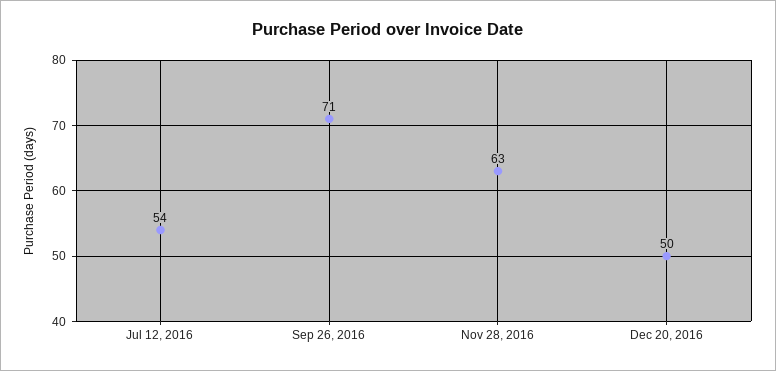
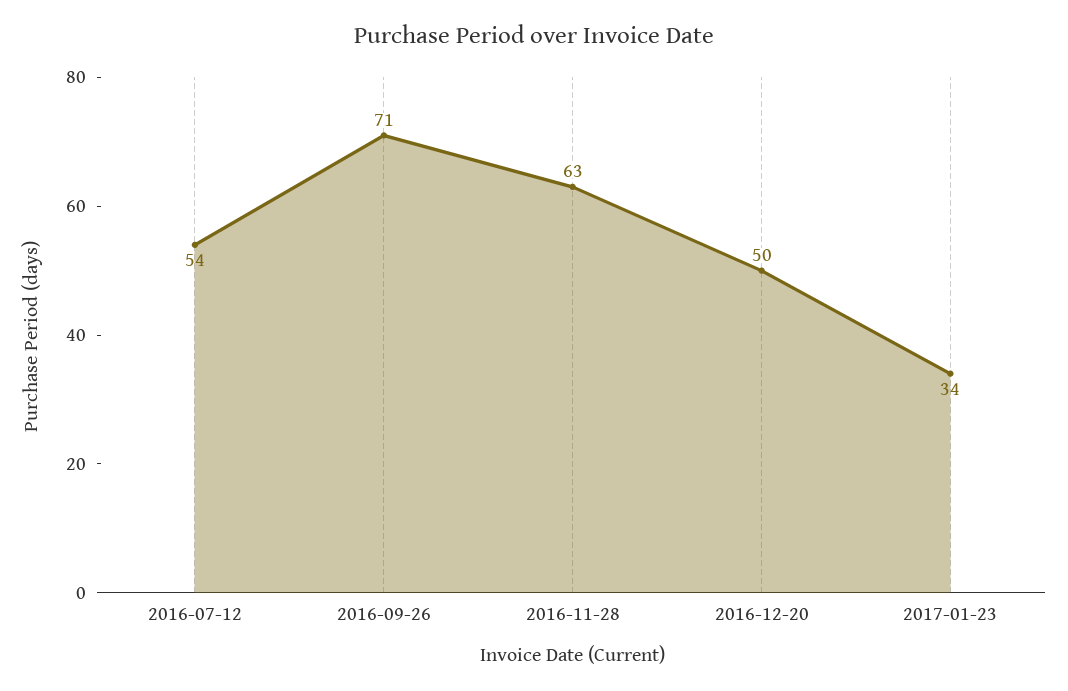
2017-01-23: none -> 34

